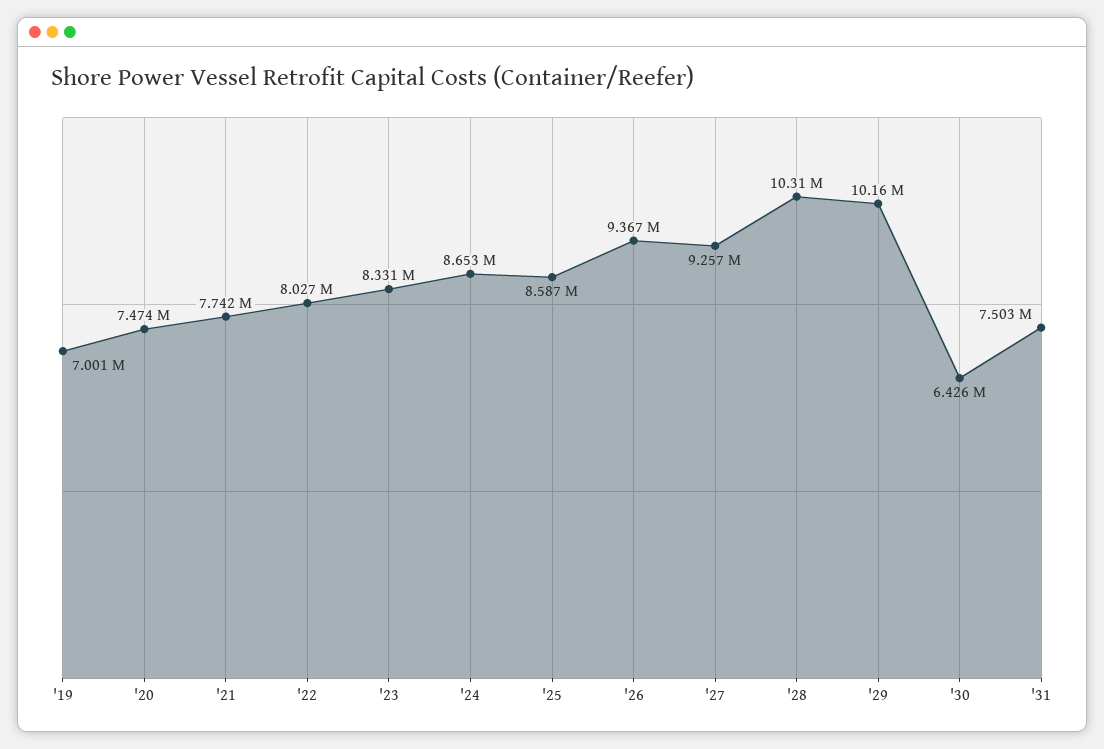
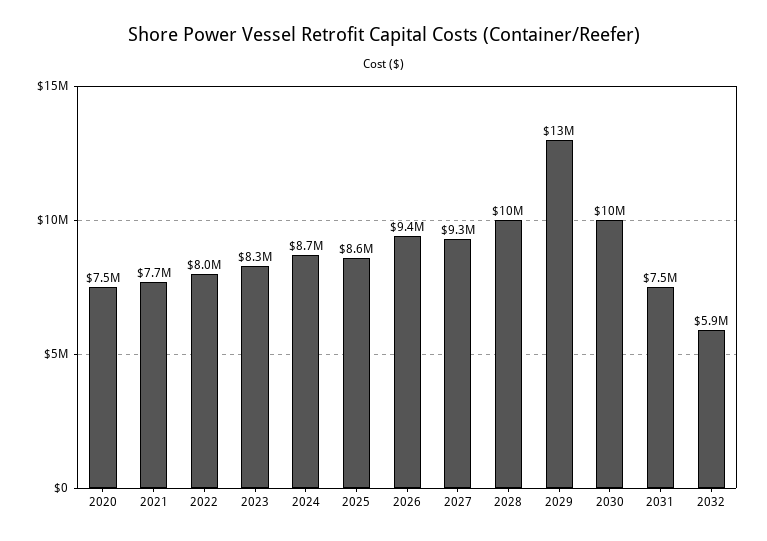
'19: 7001000 -> none
'29: 10160000 -> 13000000
'30: 6426000 -> 10000000
2032: none -> 5900000

